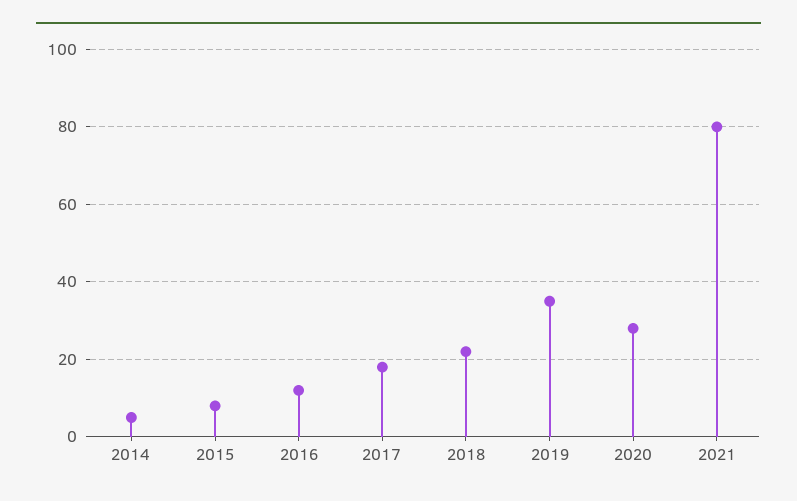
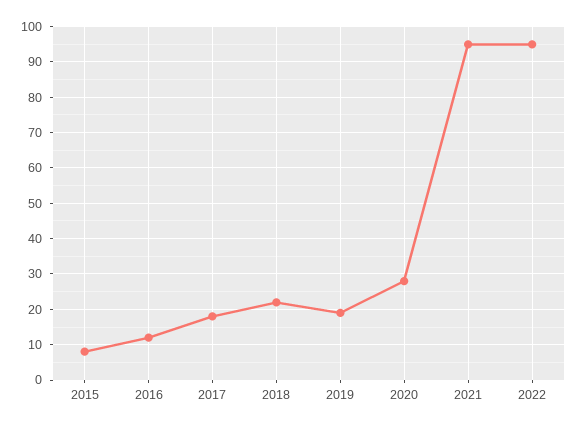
2014: 5 -> none
2019: 35 -> 20
2021: 80 -> 95
2022: none -> 95

